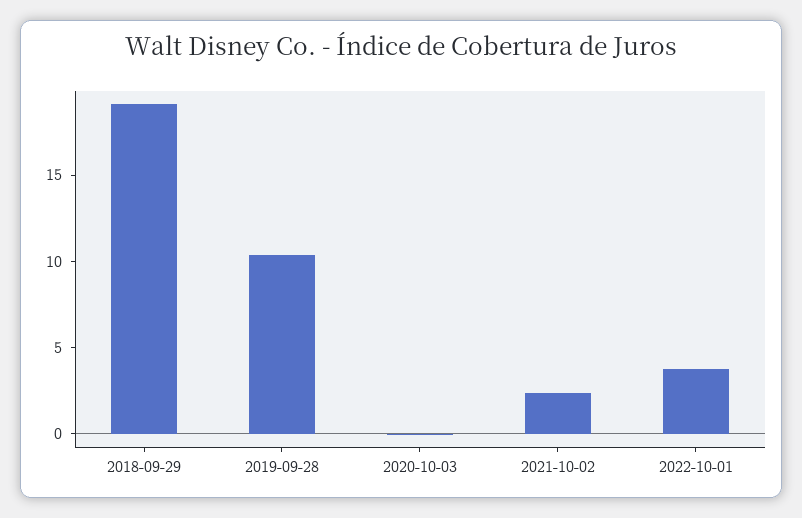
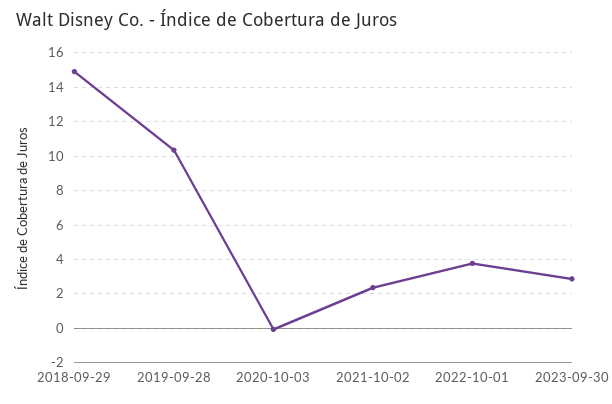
2018-09-29: 19 -> 15
2023-09-30: none -> 3

